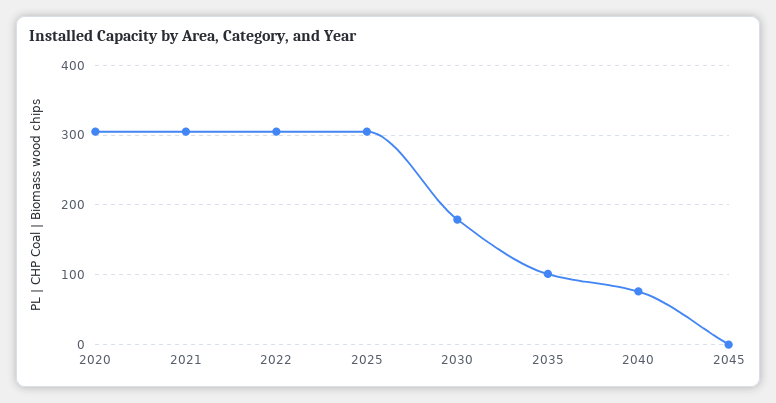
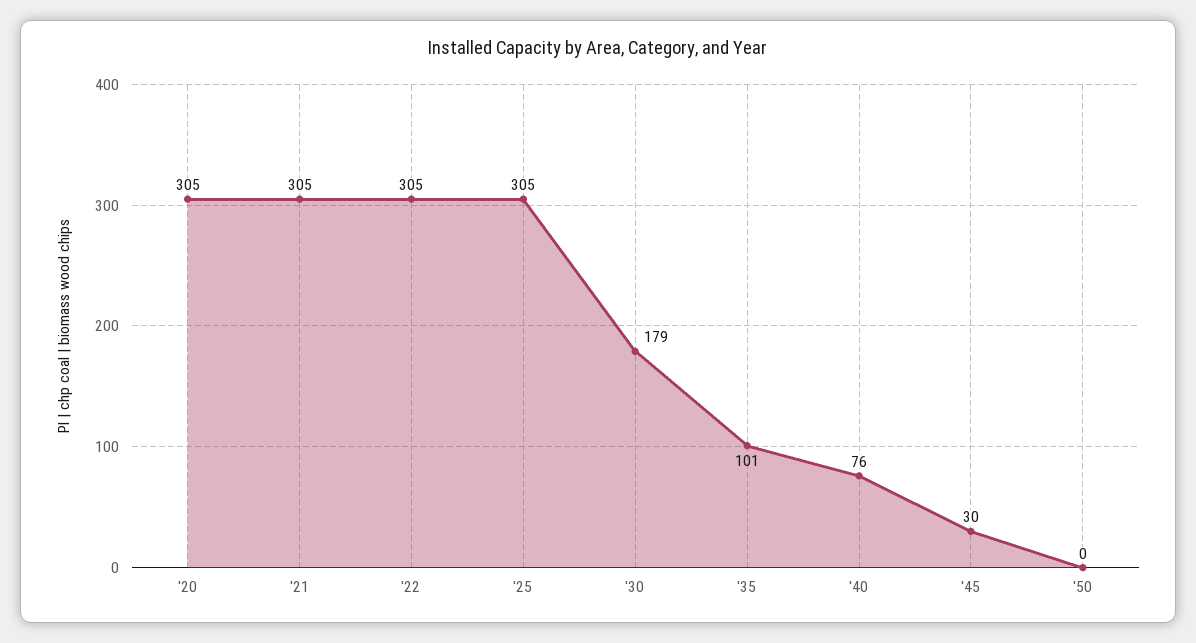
2045: 0 -> 30
'50: none -> 0

